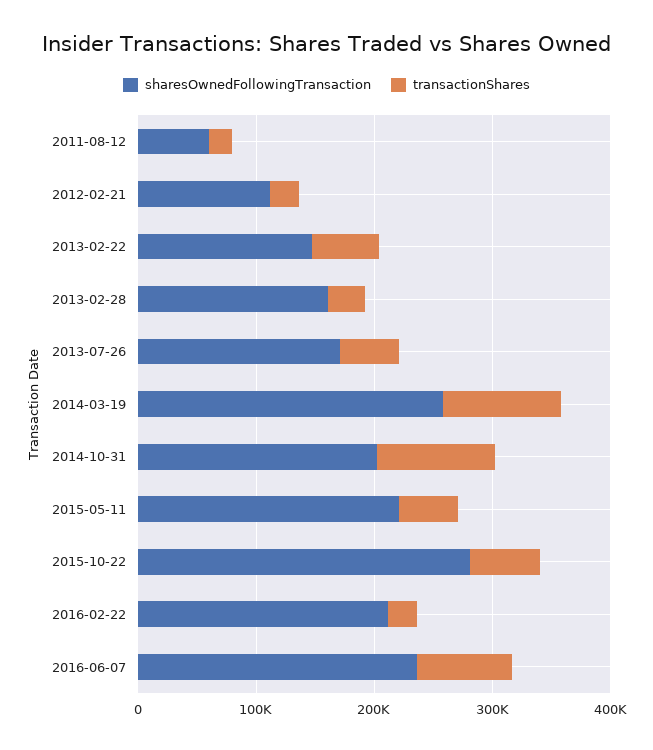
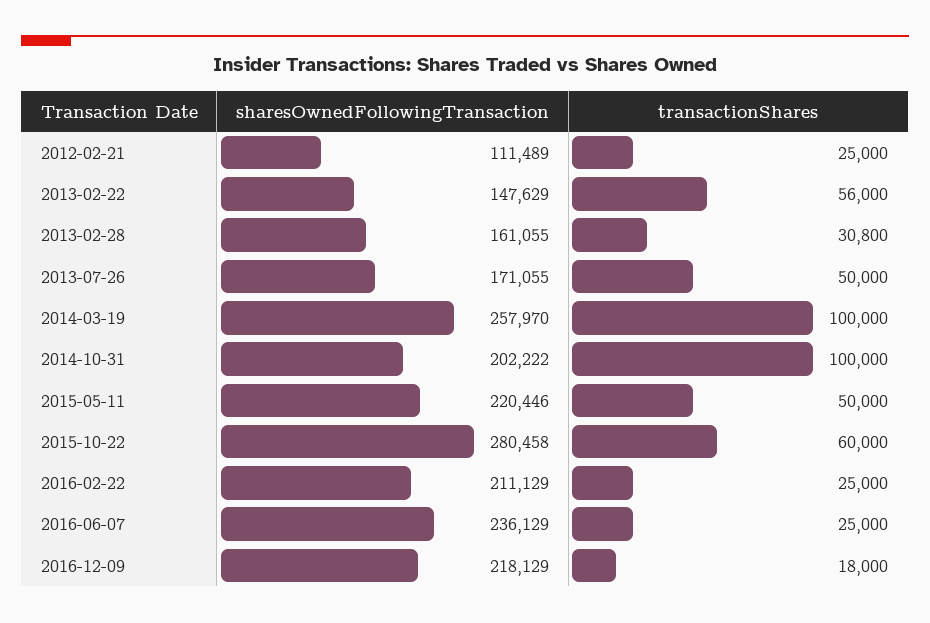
sharesOwnedFollowingTransaction, 2011-08-12: 60000 -> none
transactionShares, 2011-08-12: 20000 -> none
transactionShares, 2016-06-07: 80000 -> 25000
sharesOwnedFollowingTransaction, 2016-12-09: none -> 218129
transactionShares, 2016-12-09: none -> 18000

